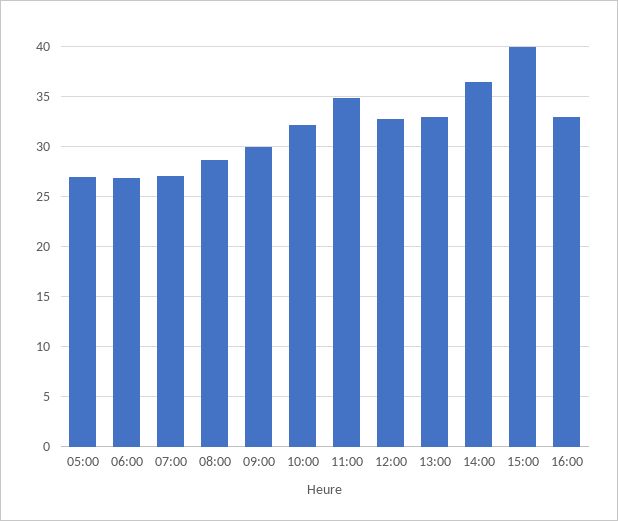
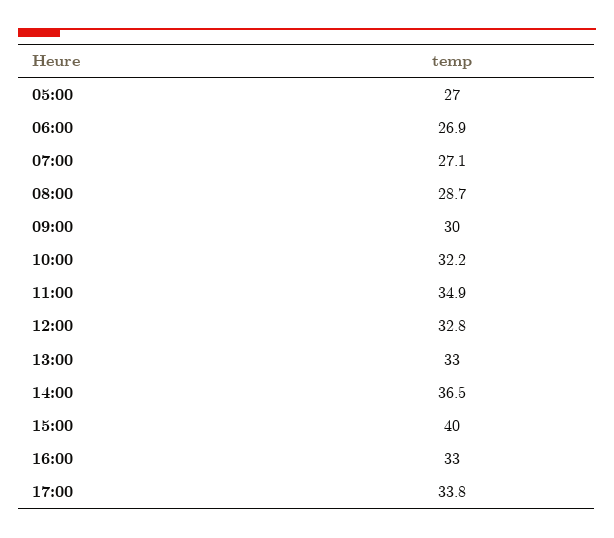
17:00: none -> 33.8

